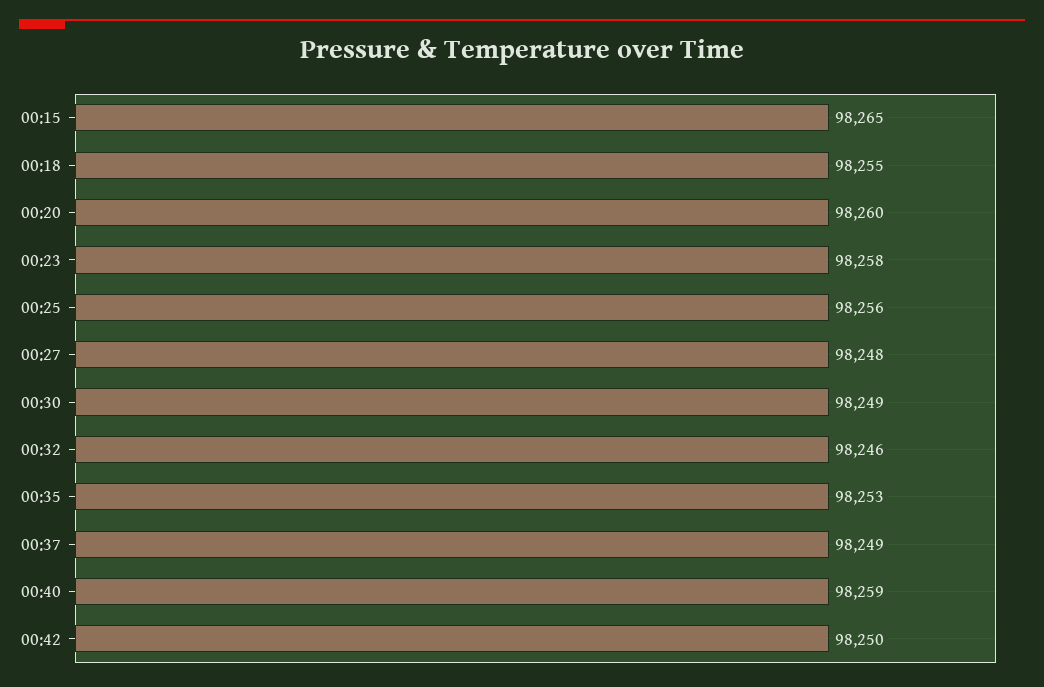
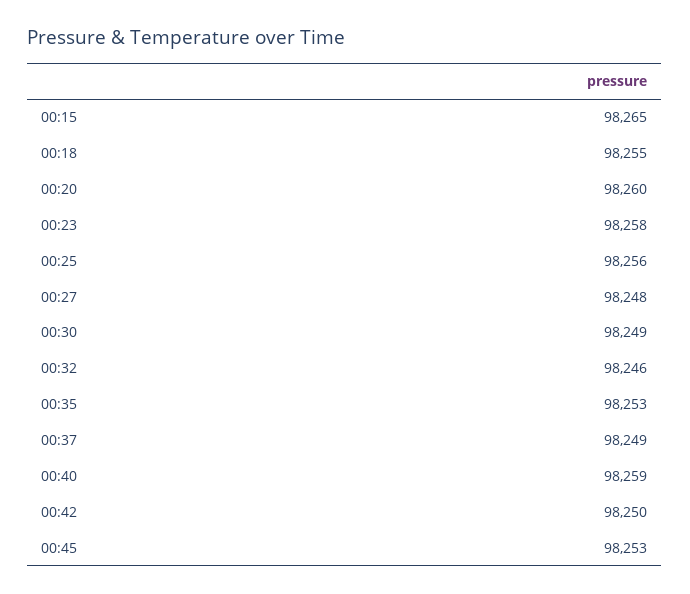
00:45: none -> 98253

